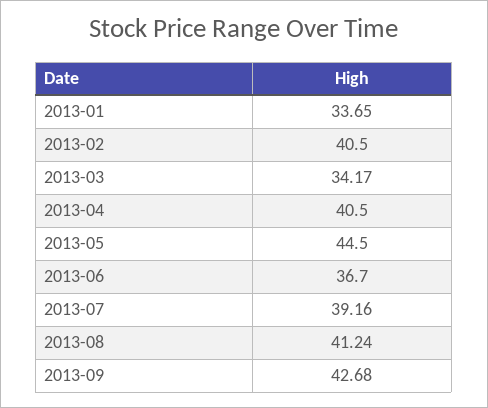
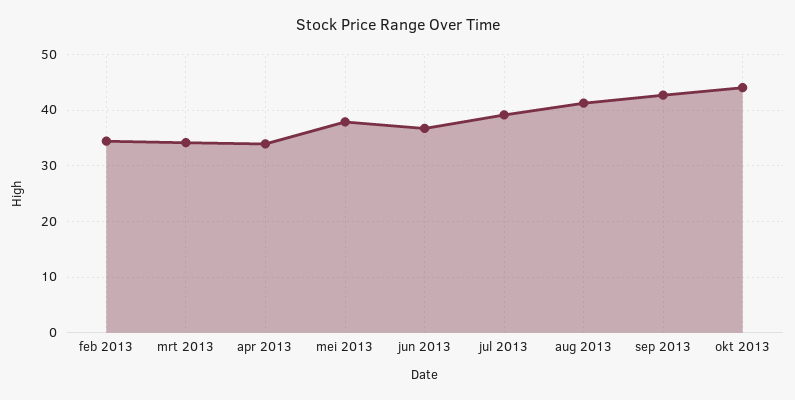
2013-01: 33.65 -> none
2013-02: 40.5 -> 34
2013-04: 40.5 -> 34
2013-05: 44.5 -> 38
okt 2013: none -> 44

